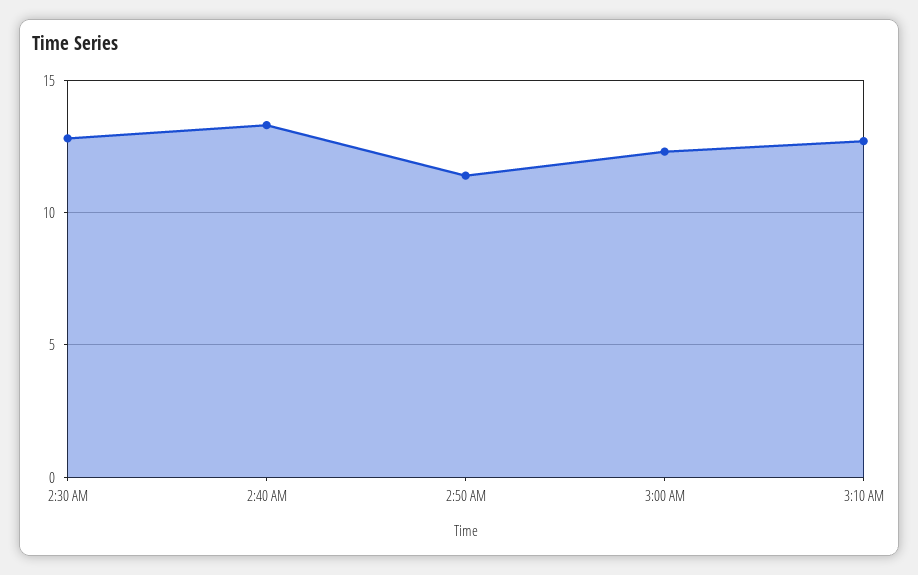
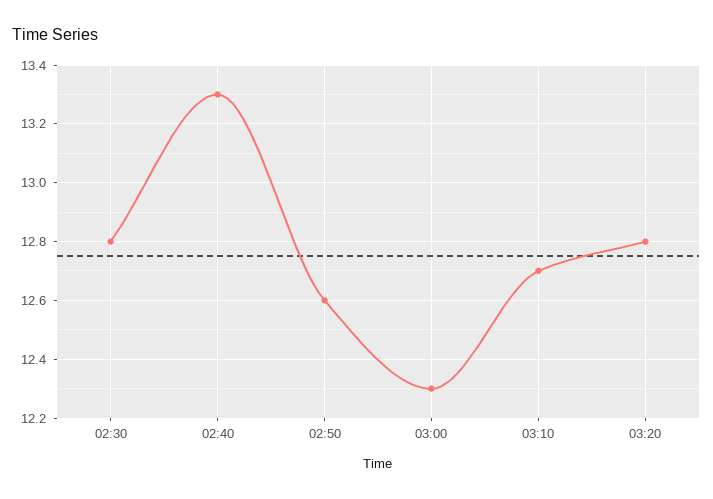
2:50 AM: 11.5 -> 12.6
03:20: none -> 12.8

